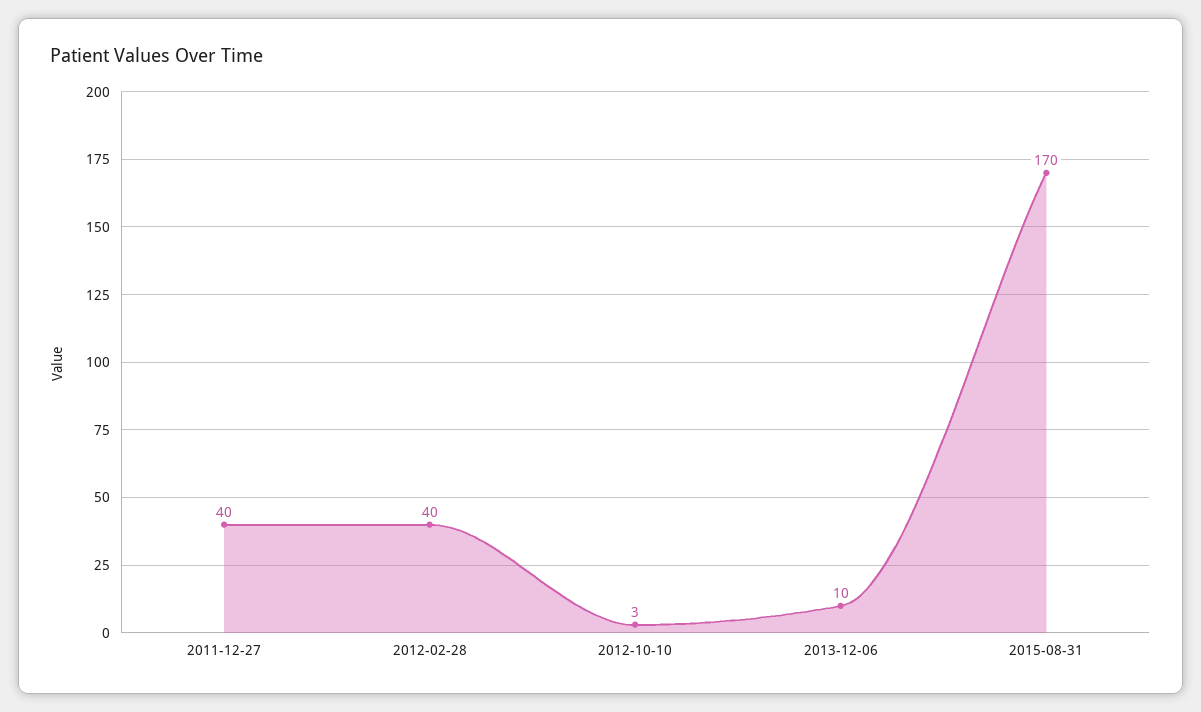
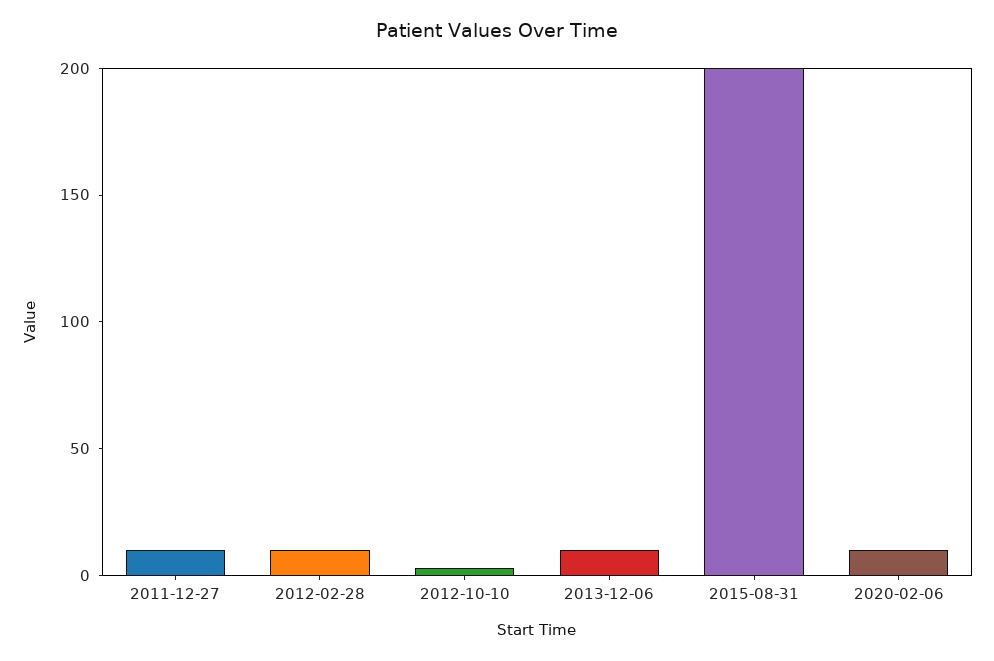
2011-12-27: 40 -> 10
2012-02-28: 40 -> 10
2015-08-31: 170 -> 200
2020-02-06: none -> 10

